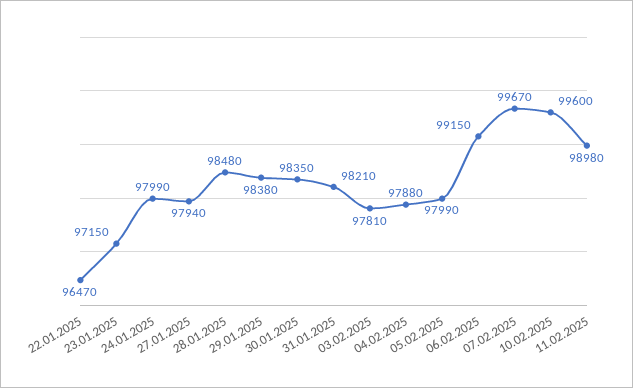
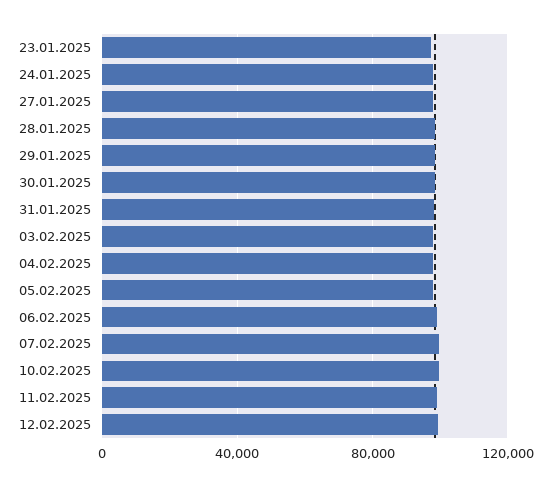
22.01.2025: 96470 -> none
12.02.2025: none -> 100000

